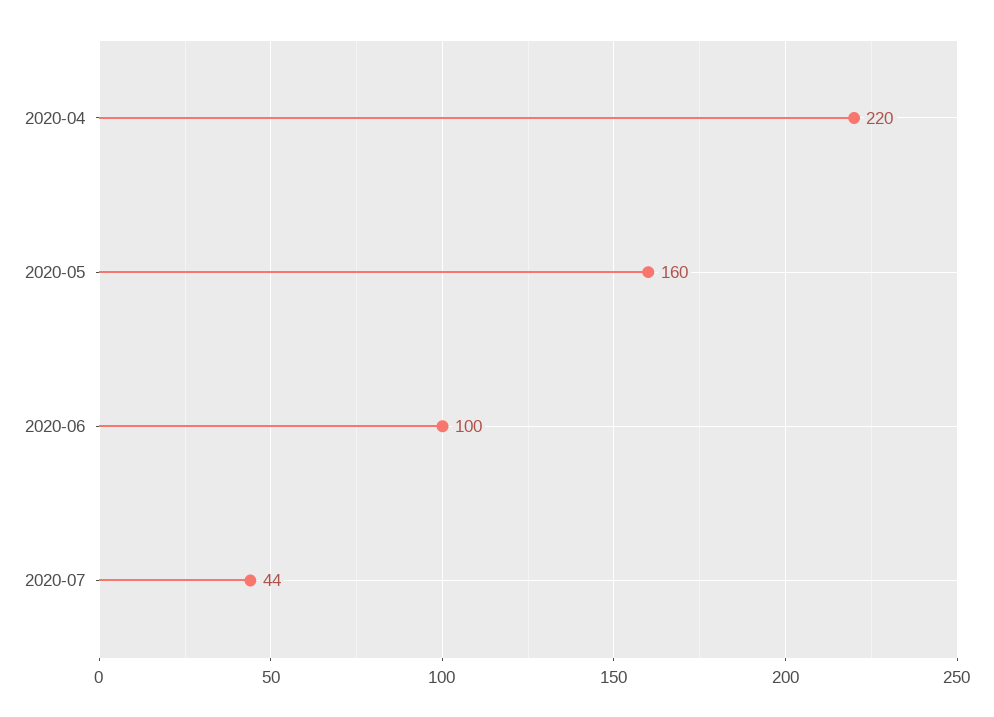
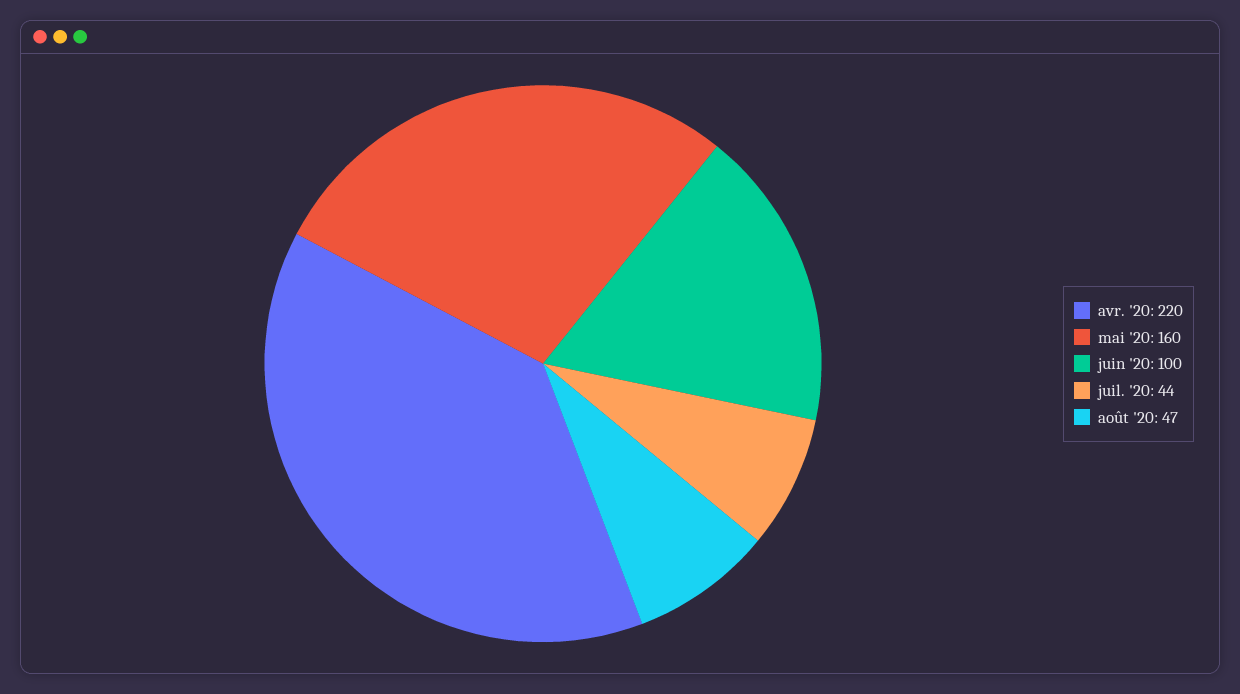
août '20: none -> 47

